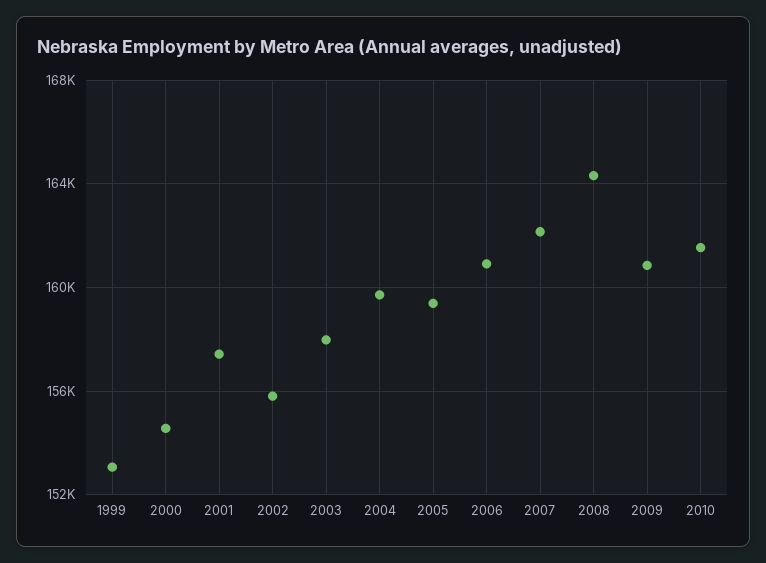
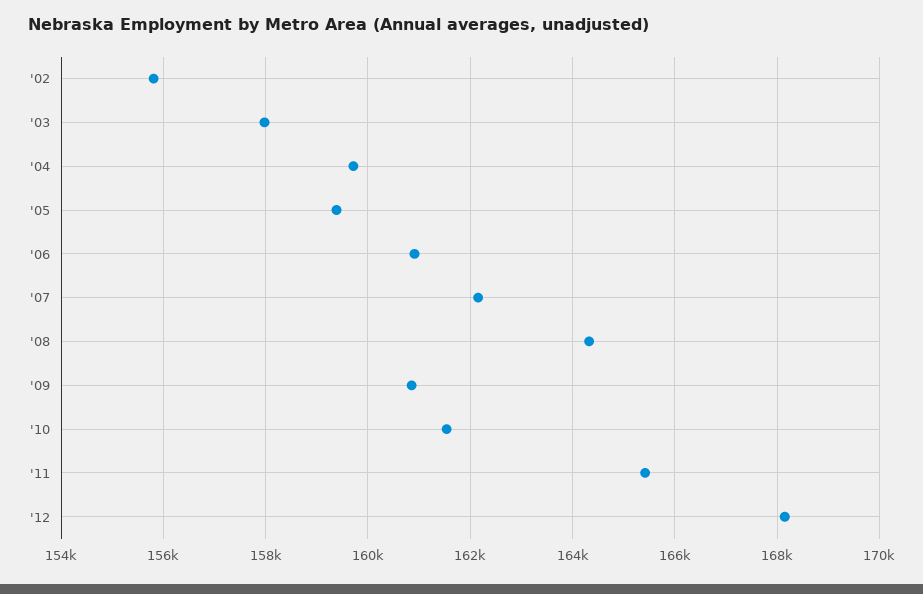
1999: 153000 -> none
2000: 154500 -> none
2001: 157500 -> none
'11: none -> 165400
'12: none -> 168200

